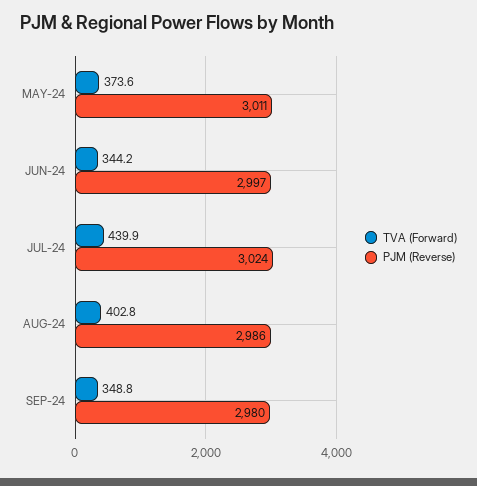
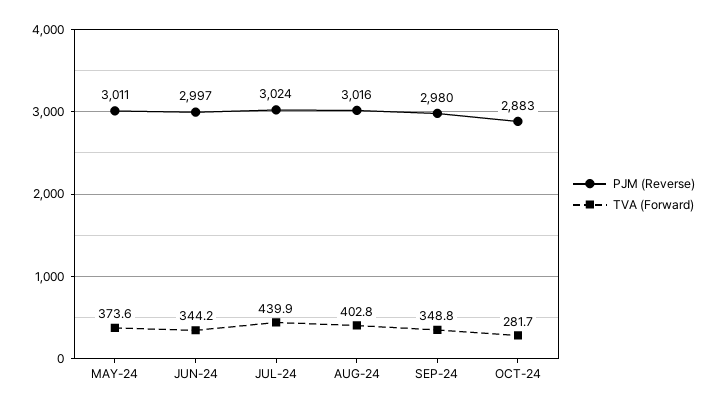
PJM (Reverse), AUG-24: 2986 -> 3016
PJM (Reverse), OCT-24: none -> 2883
TVA (Forward), OCT-24: none -> 281.7

